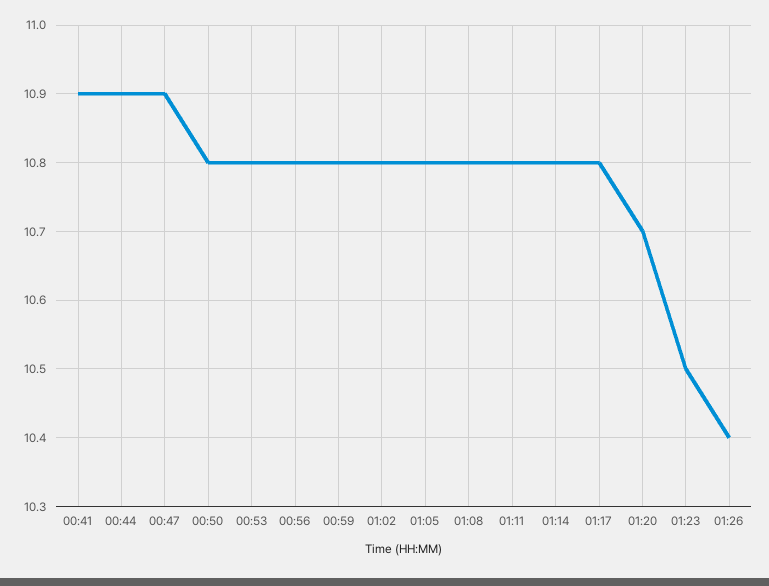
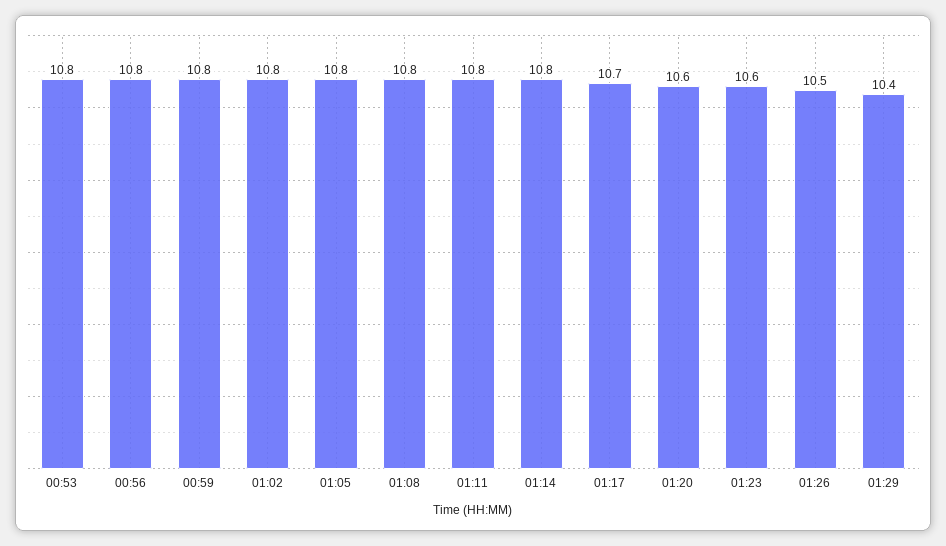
00:41: 10.9 -> none
00:44: 10.9 -> none
00:47: 10.9 -> none
00:50: 10.8 -> none
01:17: 10.8 -> 10.7
01:20: 10.7 -> 10.6
01:23: 10.5 -> 10.6
01:26: 10.4 -> 10.5
01:29: none -> 10.4

